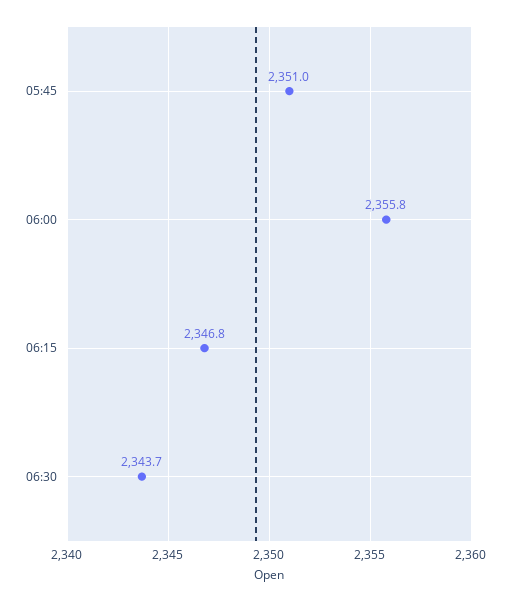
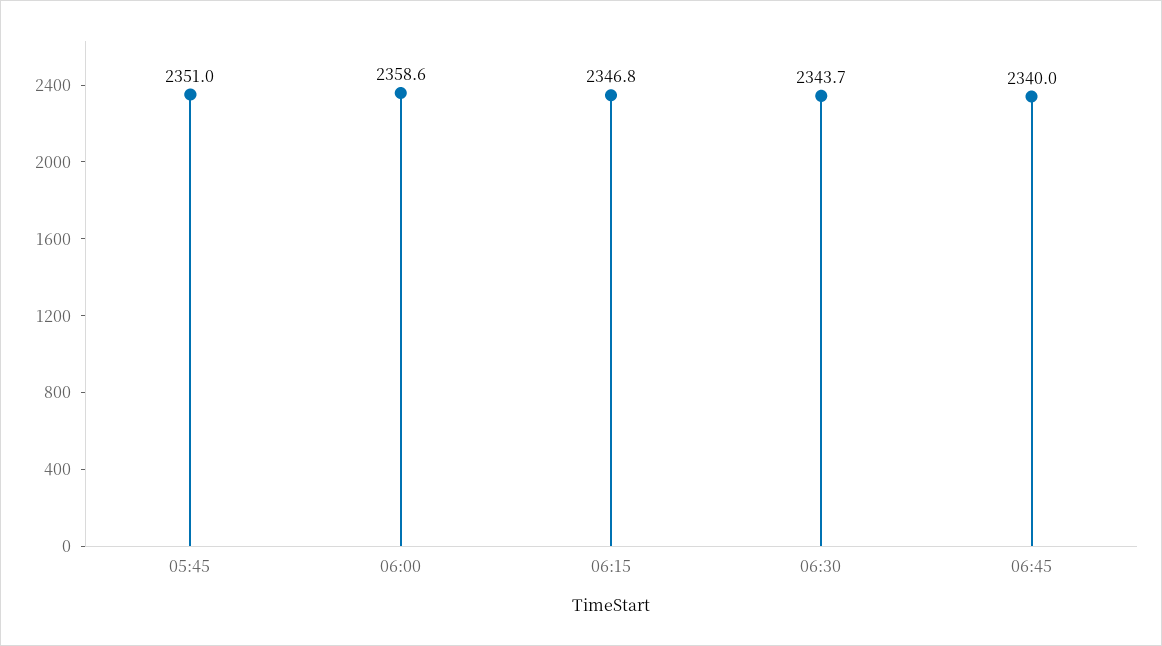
06:00: 2355.8 -> 2358.6
06:45: none -> 2340

